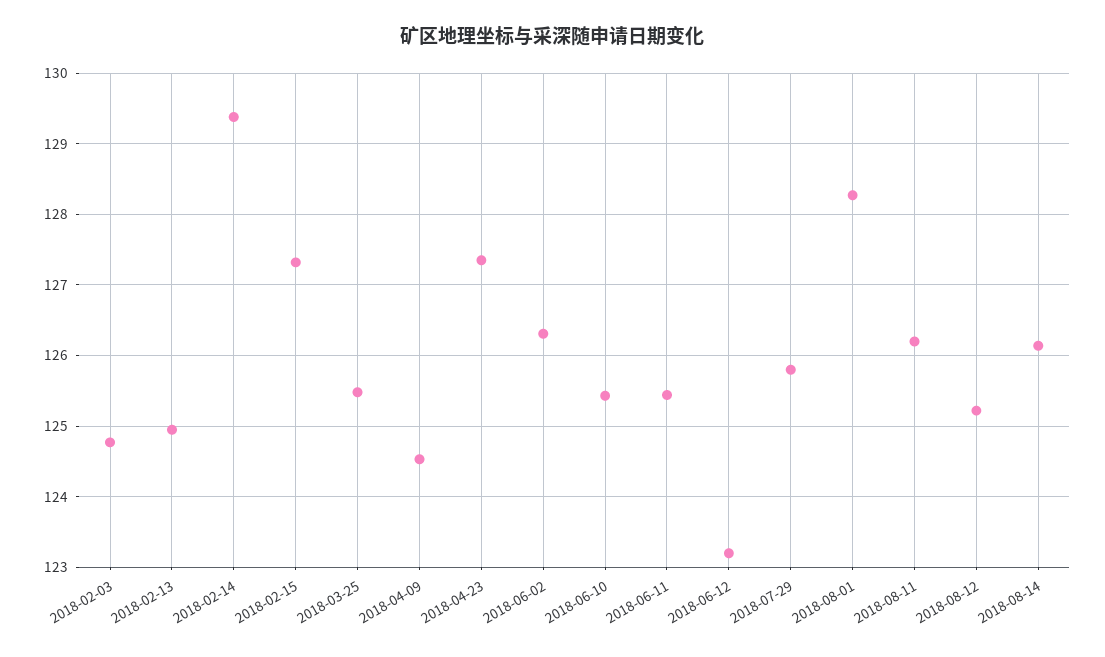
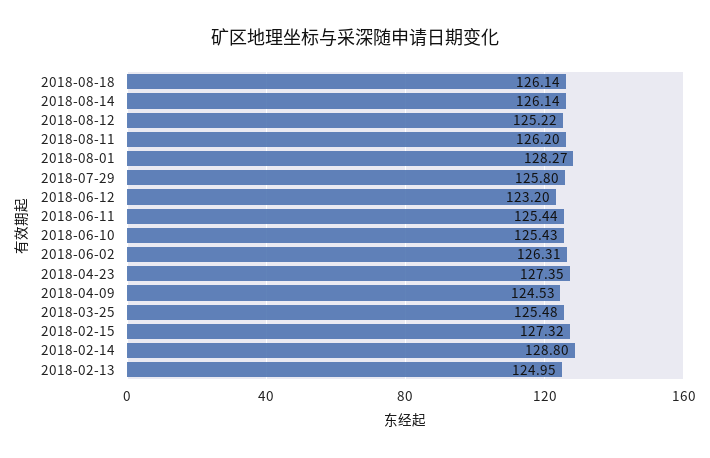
2018-02-03: 124.8 -> none
2018-02-14: 129.4 -> 128.8
2018-08-18: none -> 126.14

